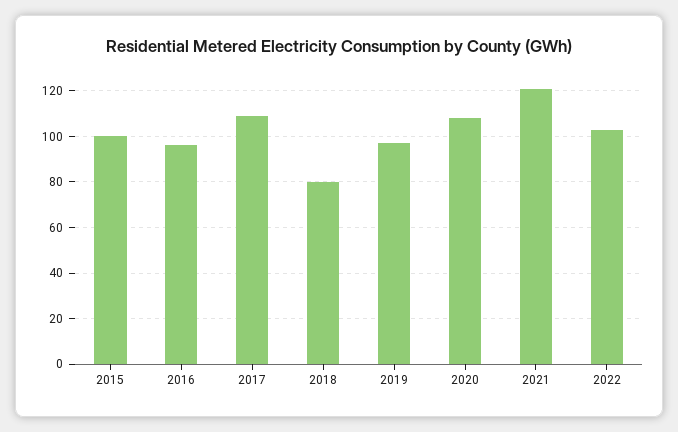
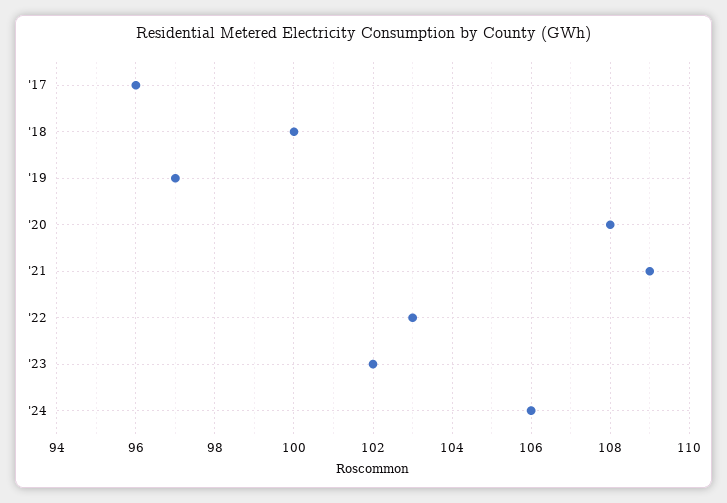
2015: 100 -> none
2016: 95 -> none
2017: 110 -> 96
2018: 80 -> 100
2021: 120 -> 109
'23: none -> 102
'24: none -> 106

